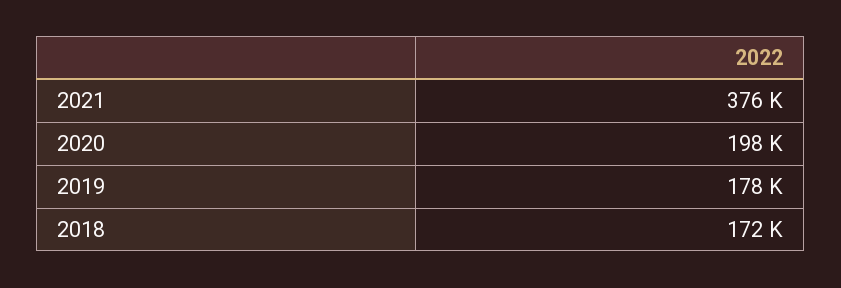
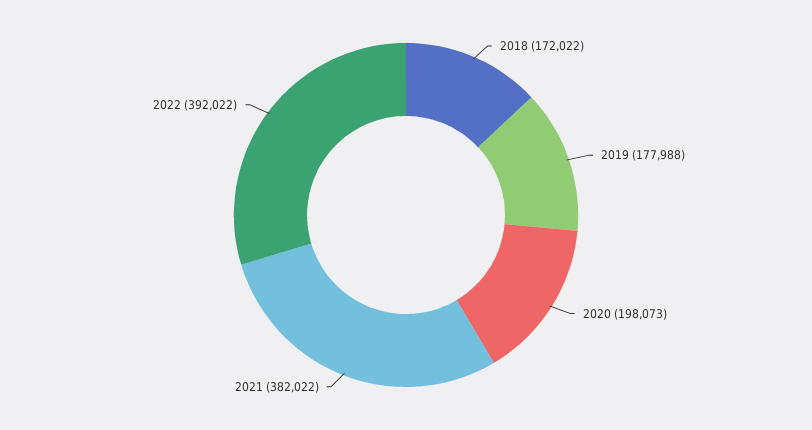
2021: 376000 -> 382022
2022: none -> 392022

